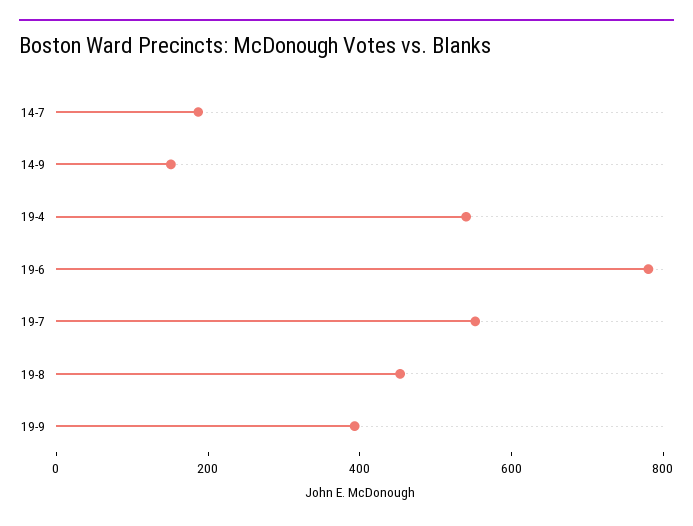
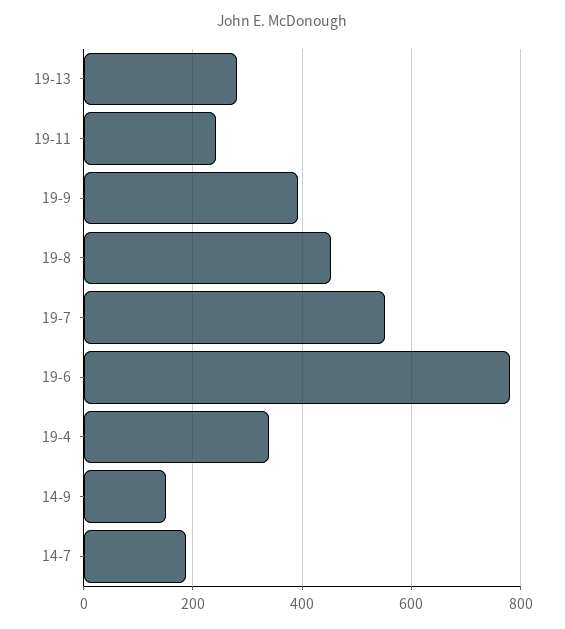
19-4: 550 -> 340
19-13: none -> 280
19-11: none -> 240

